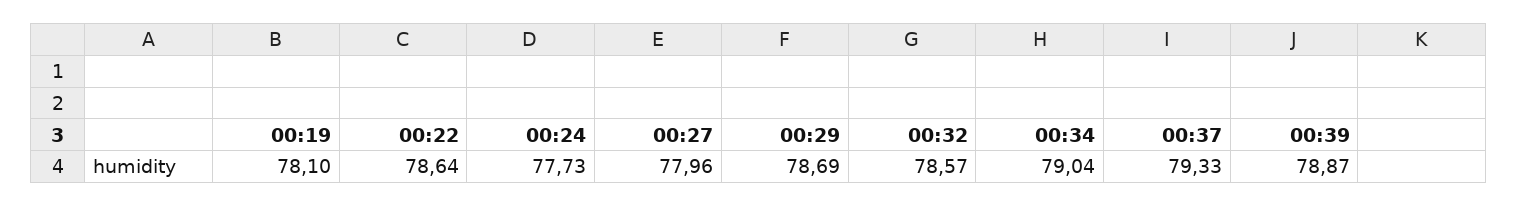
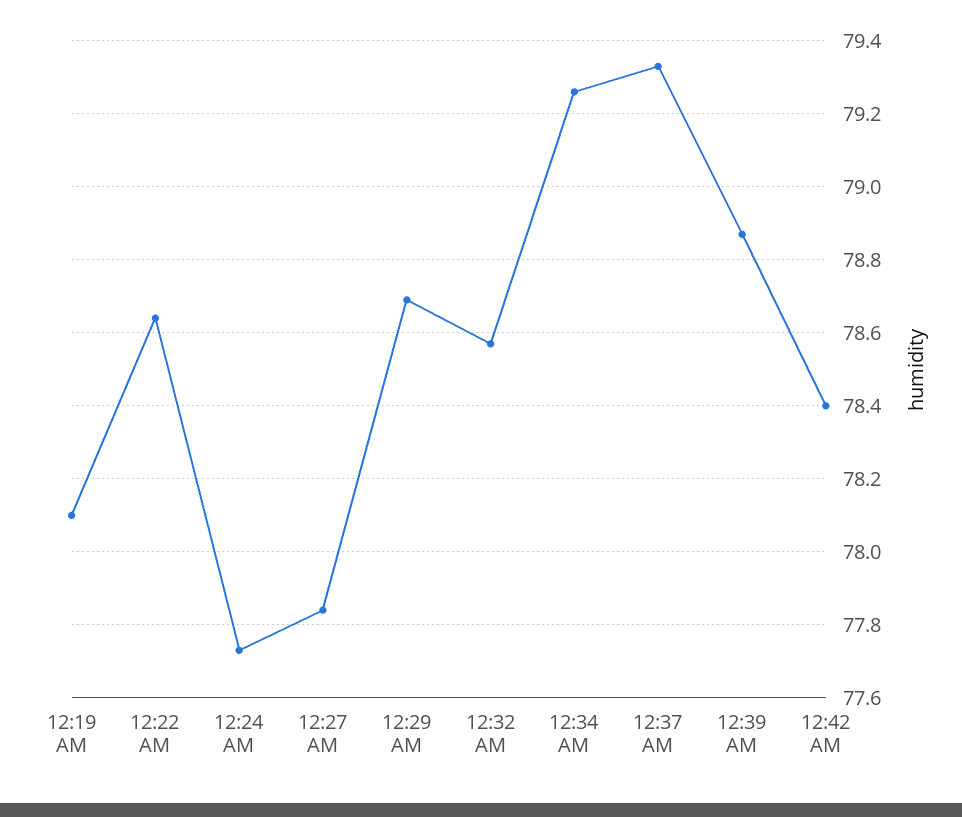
00:27: 77.96 -> 77.85
00:34: 79.04 -> 79.25
12:42 AM: none -> 78.4

